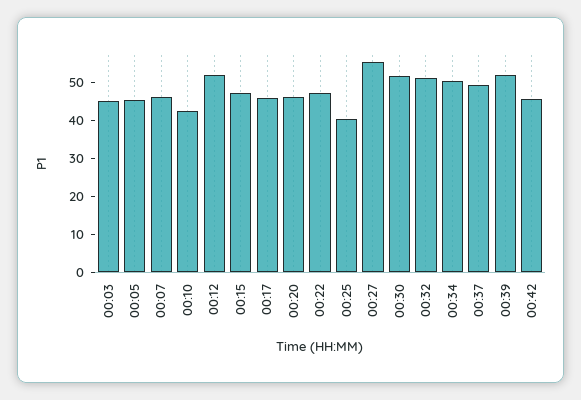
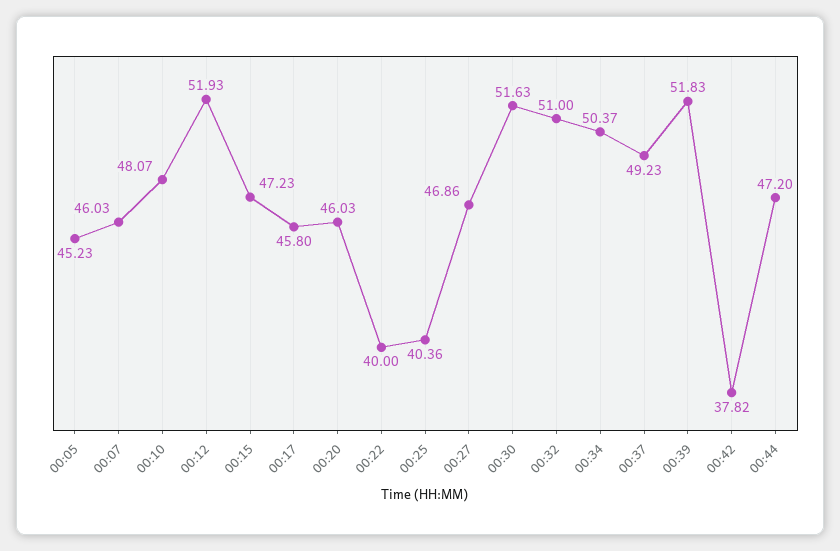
00:03: 45 -> none
00:10: 42.5 -> 48.07
00:22: 47.5 -> 40
00:27: 55 -> 46.86
00:42: 45 -> 37.82
00:44: none -> 47.2

